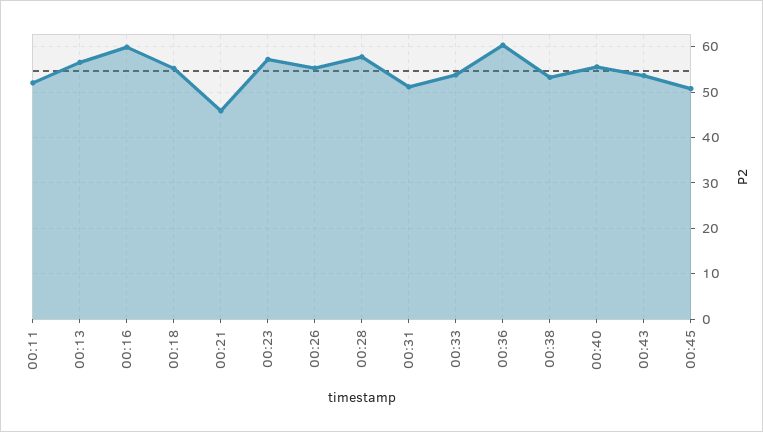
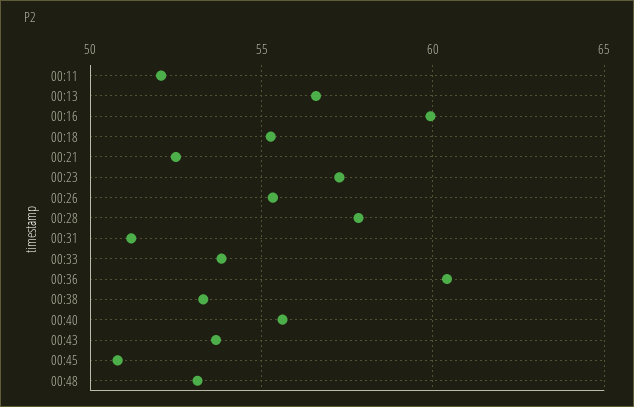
00:21: 46 -> 52.5
00:48: none -> 53

